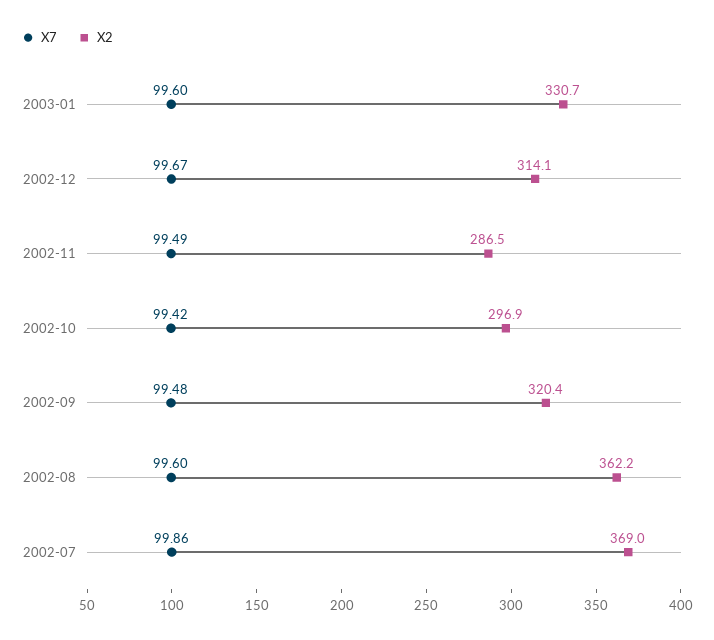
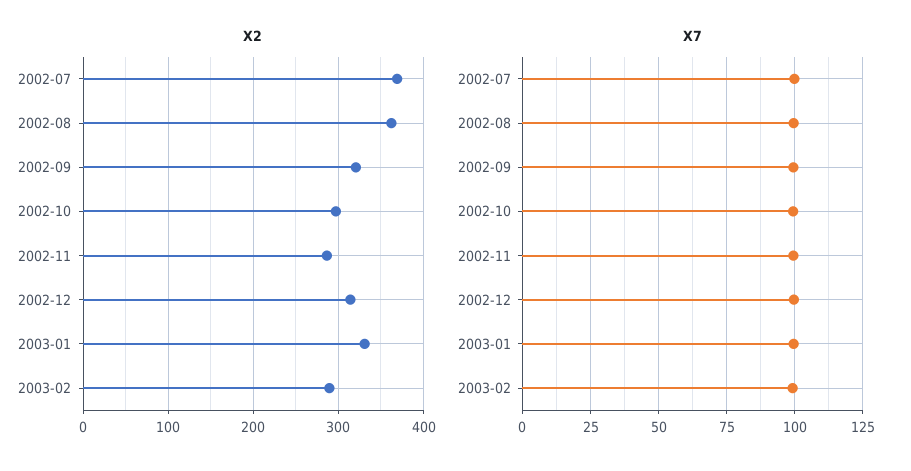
X2, 2003-02: none -> 290
X7, 2003-02: none -> 100

